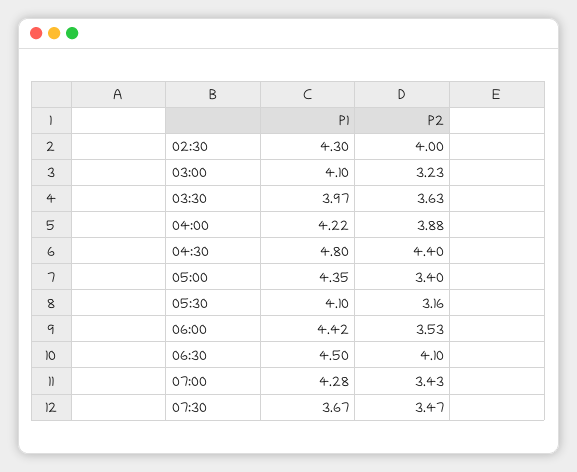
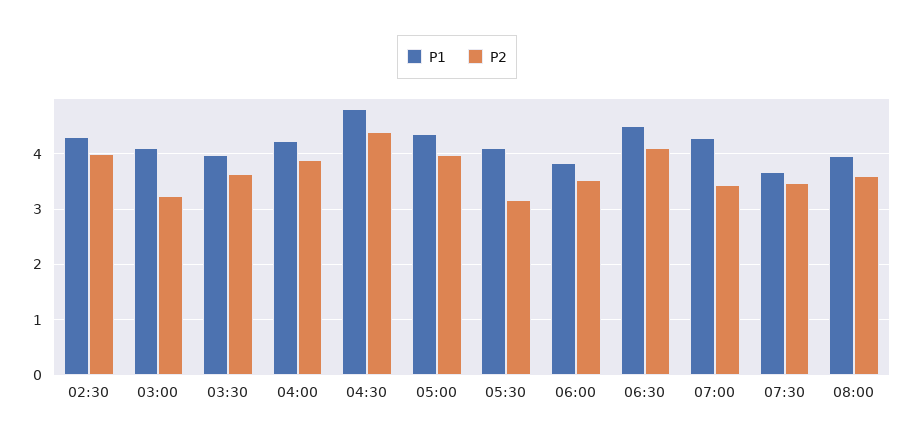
P2, 05:00: 3.4 -> 4
P1, 06:00: 4.42 -> 3.8
P1, 08:00: none -> 4
P2, 08:00: none -> 3.6

